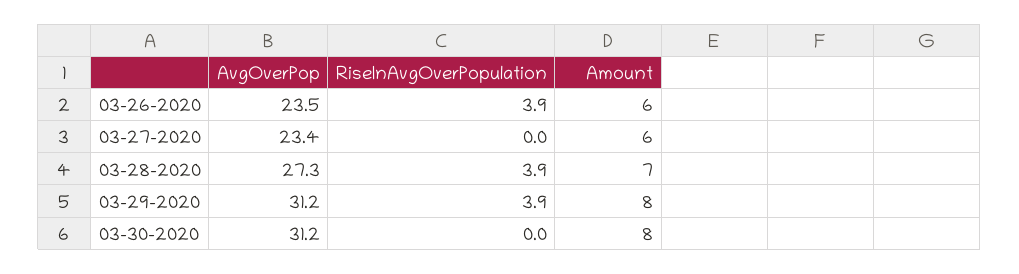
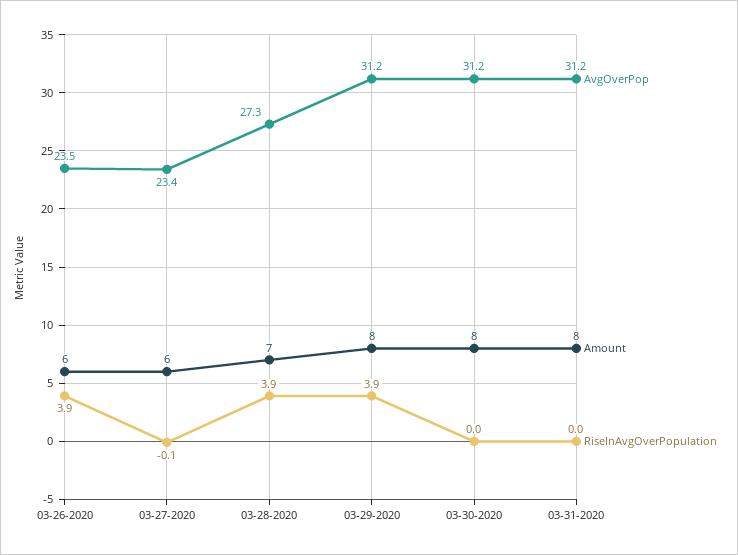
RiseInAvgOverPopulation, 03-27-2020: 0 -> -0.1
AvgOverPop, 03-31-2020: none -> 31.2
Amount, 03-31-2020: none -> 8
RiseInAvgOverPopulation, 03-31-2020: none -> 0

